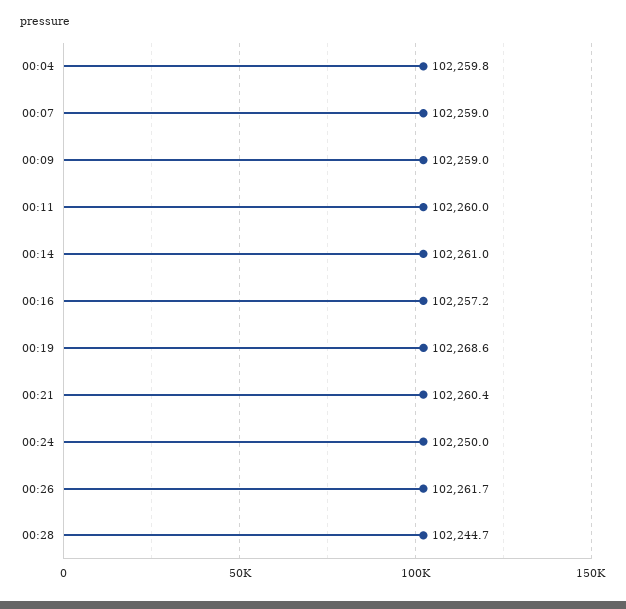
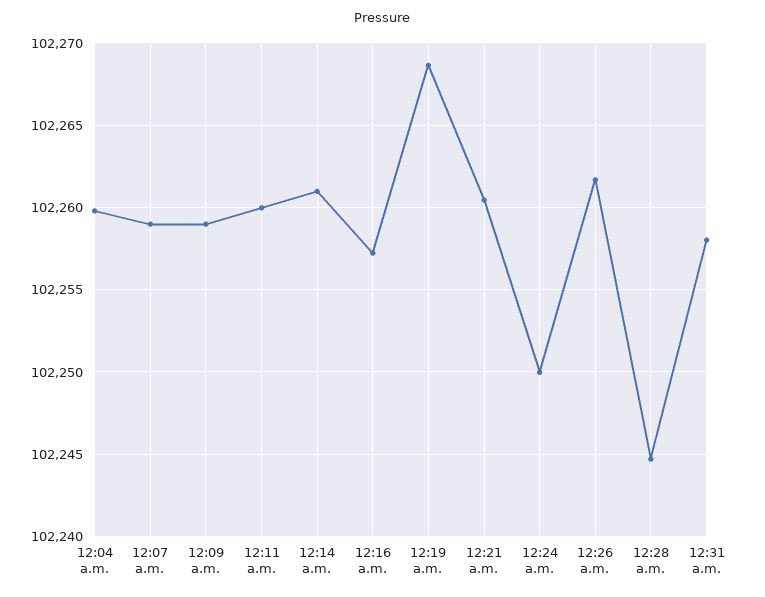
12:31 a.m.: none -> 102258

